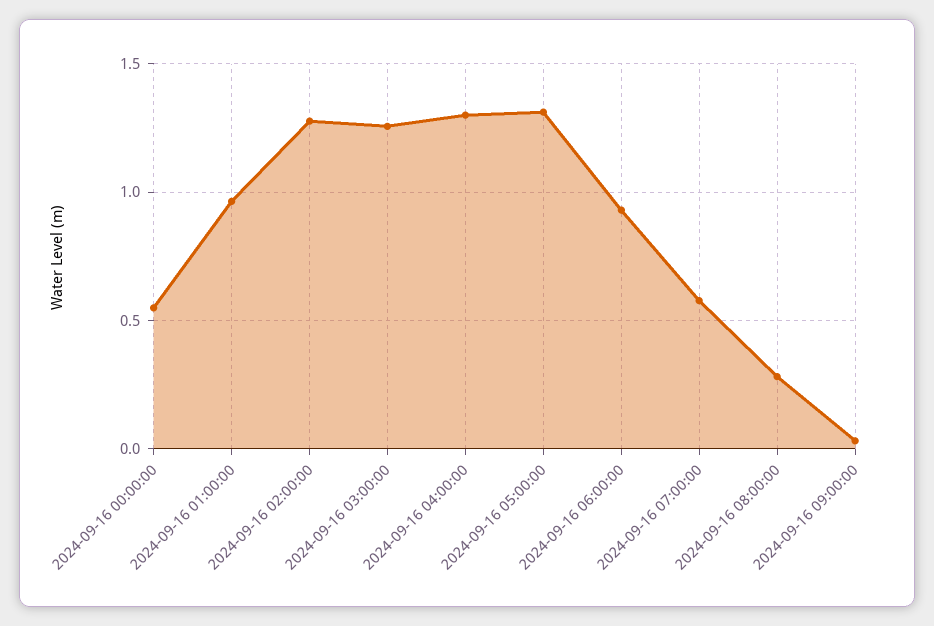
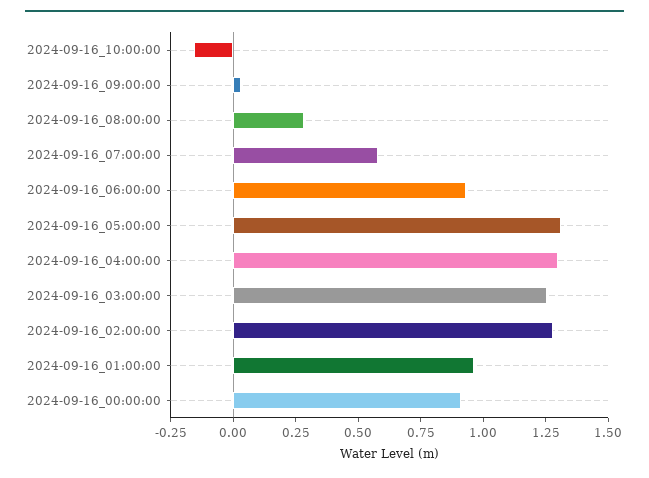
2024-09-16 00:00:00: 0.55 -> 0.9
2024-09-16_10:00:00: none -> -0.15

